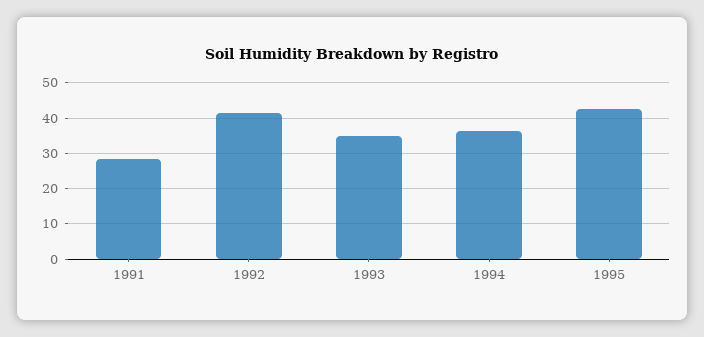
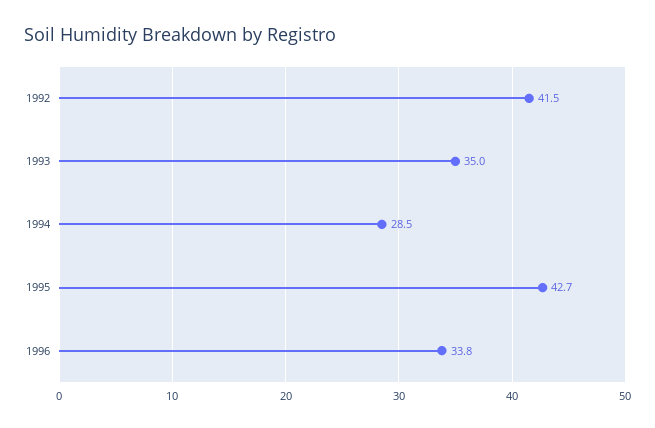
1991: 28 -> none
1994: 36 -> 28.5
1996: none -> 33.8

